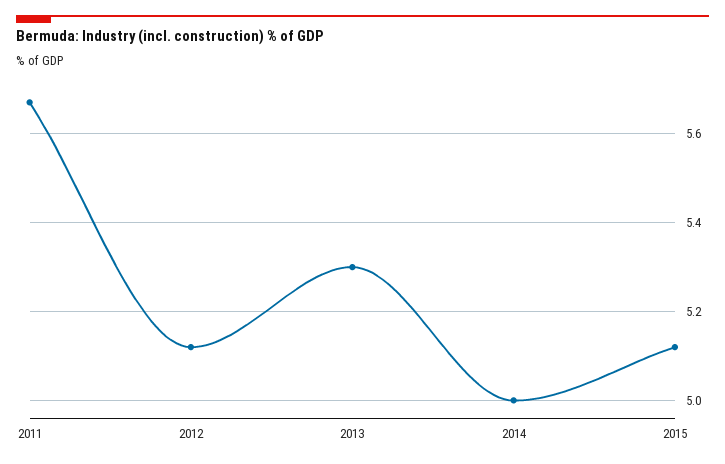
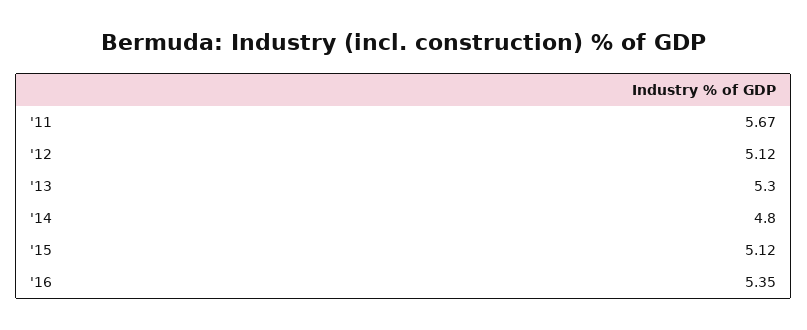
2014: 5 -> 4.8
'16: none -> 5.35

